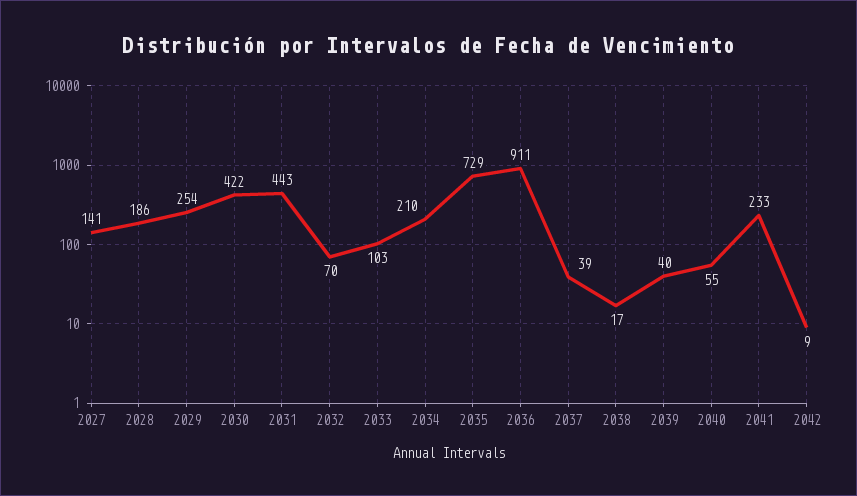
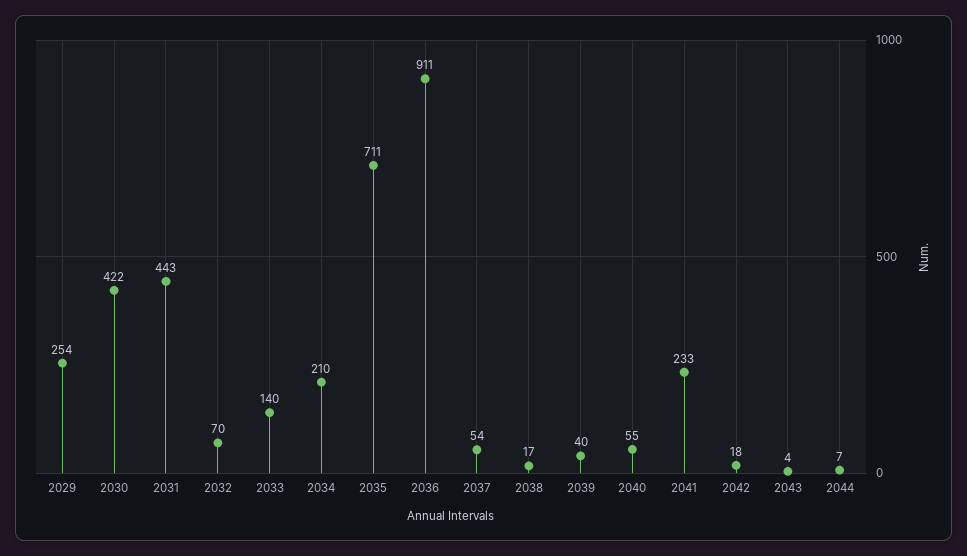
2027: 141 -> none
2028: 186 -> none
2033: 103 -> 140
2035: 729 -> 711
2037: 39 -> 54
2042: 9 -> 18
2043: none -> 4
2044: none -> 7

